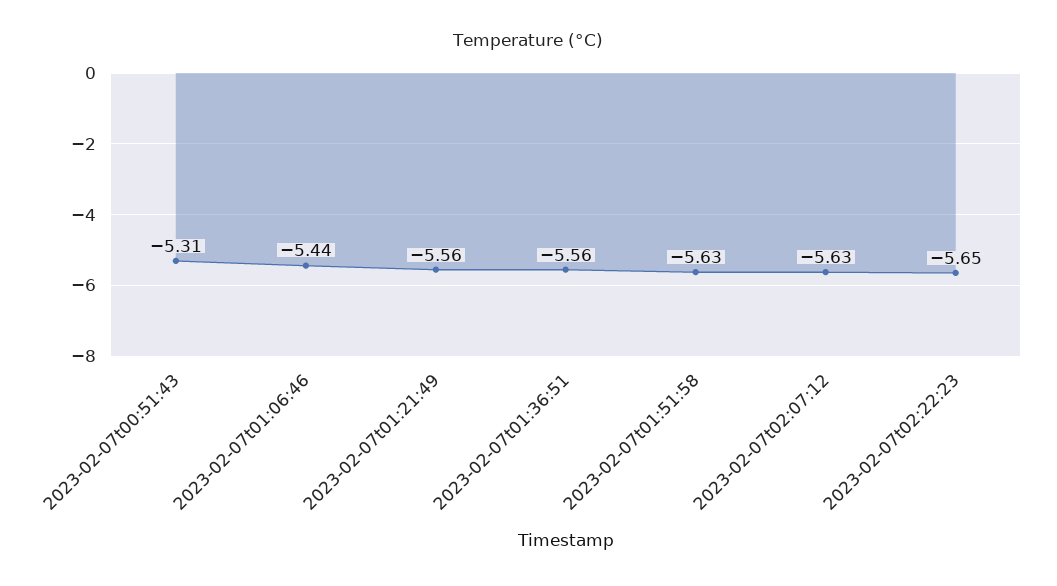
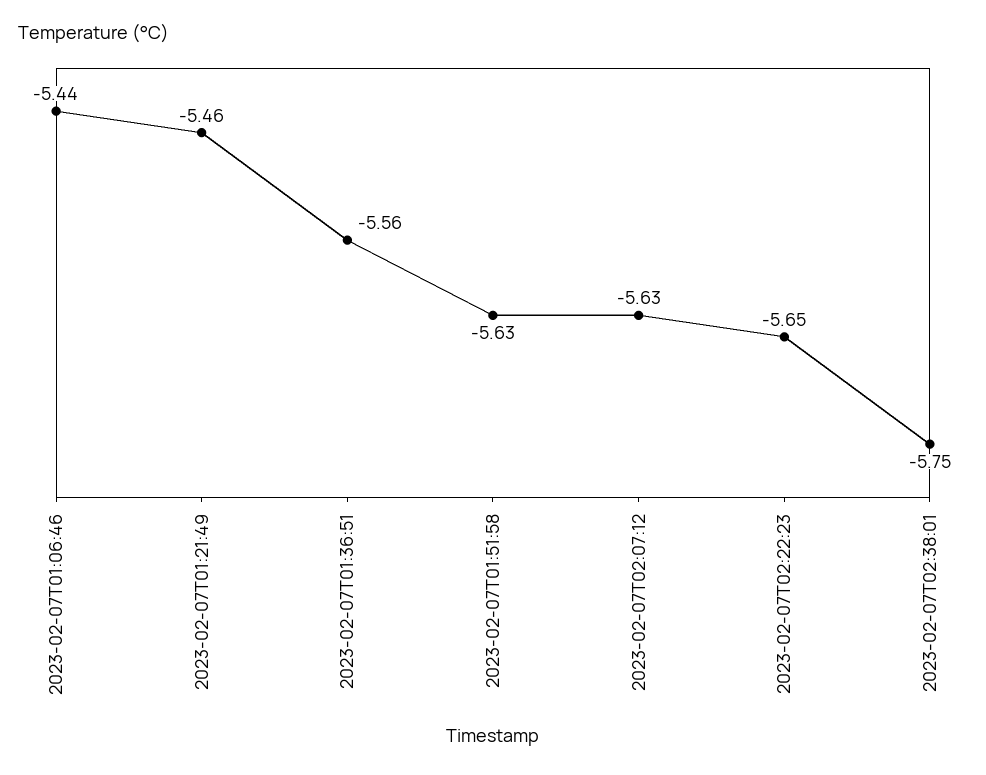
2023-02-07t00:51:43: -5.31 -> none
2023-02-07t01:21:49: -5.56 -> -5.46
2023-02-07T02:38:01: none -> -5.75

